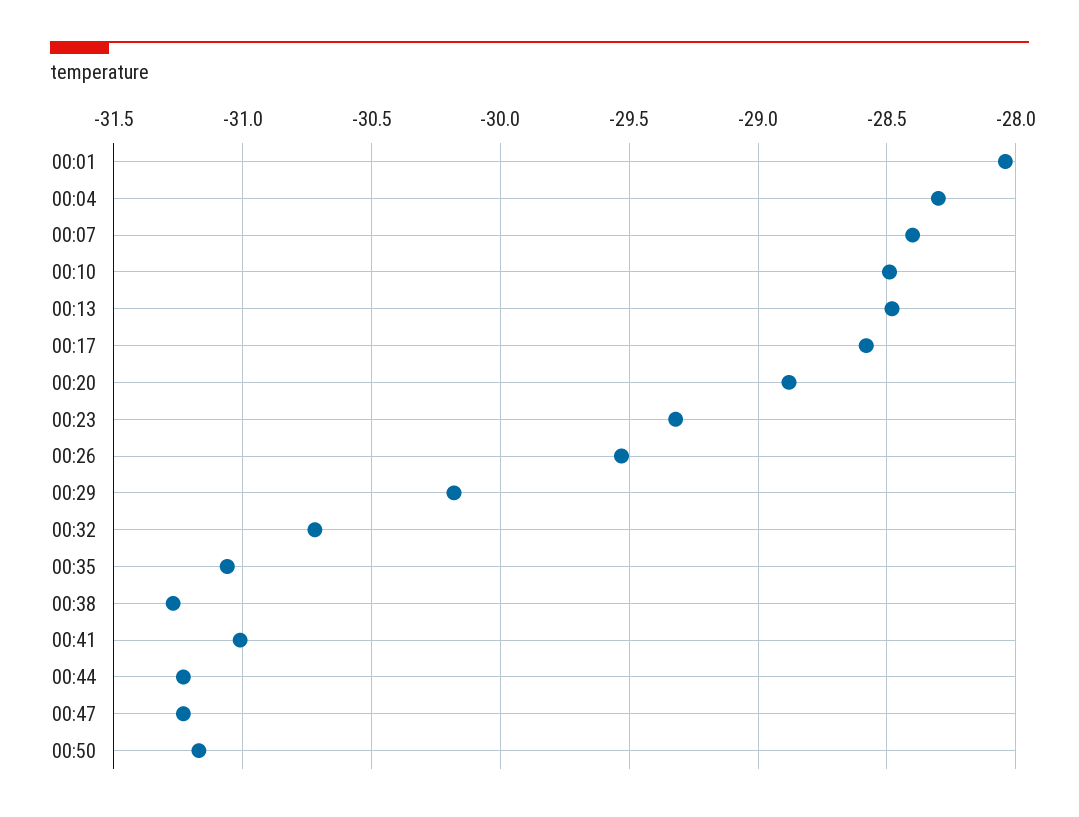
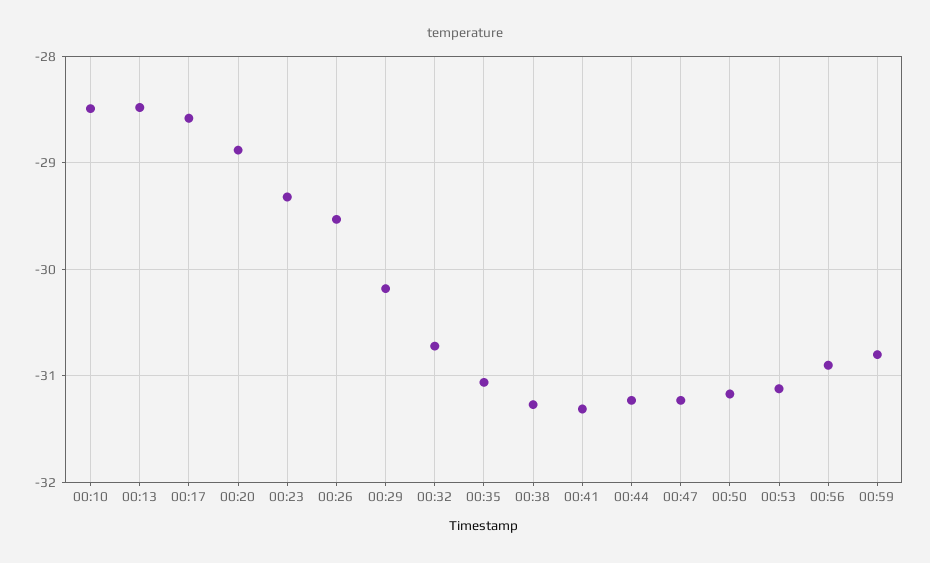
00:01: -28.05 -> none
00:04: -28.3 -> none
00:07: -28.4 -> none
00:41: -31 -> -31.3
00:53: none -> -31.1
00:56: none -> -30.9
00:59: none -> -30.8

